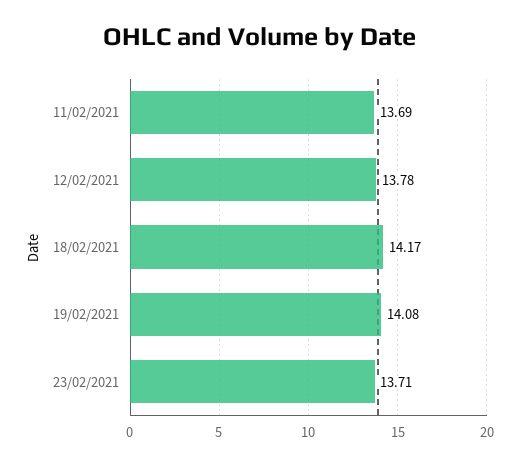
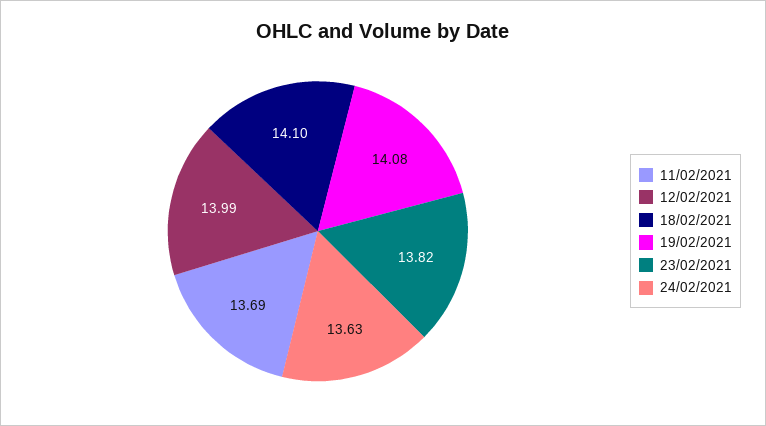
12/02/2021: 13.78 -> 13.99
18/02/2021: 14.17 -> 14.1
23/02/2021: 13.71 -> 13.82
24/02/2021: none -> 13.63

